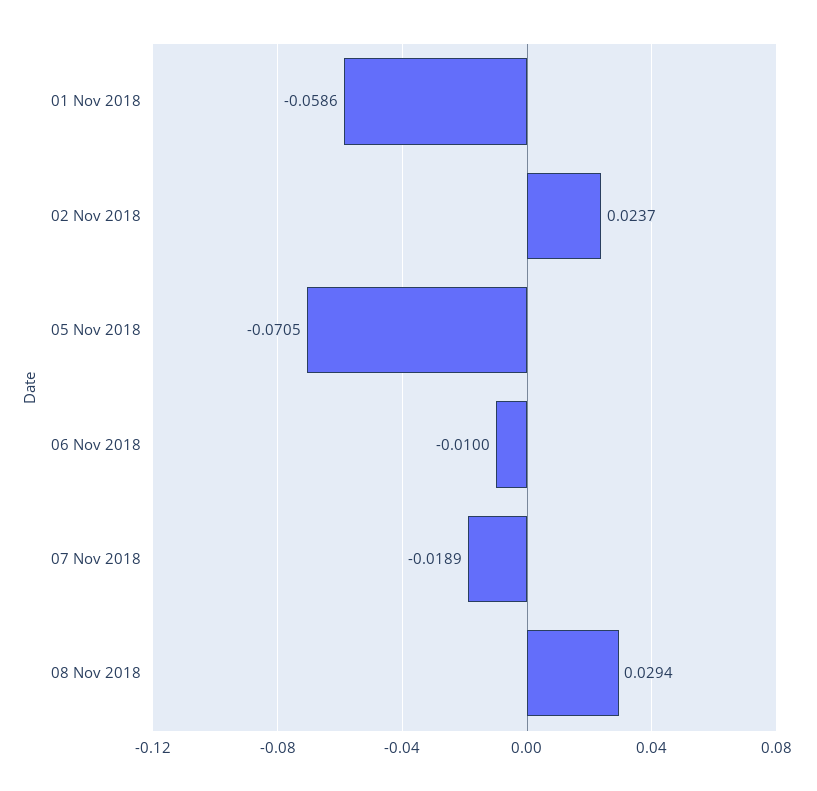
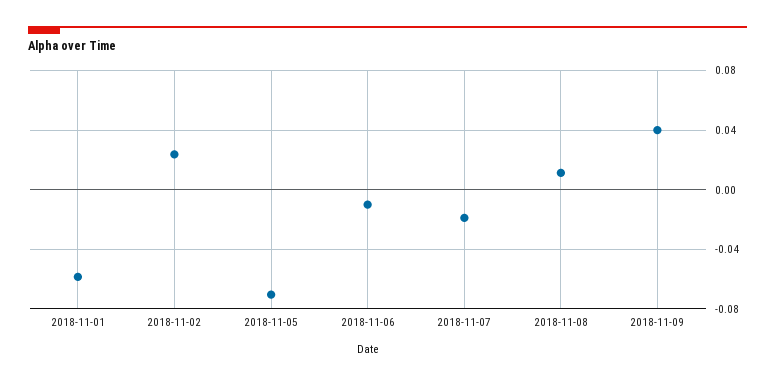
08 Nov 2018: 0.0294 -> 0.01
2018-11-09: none -> 0.04

